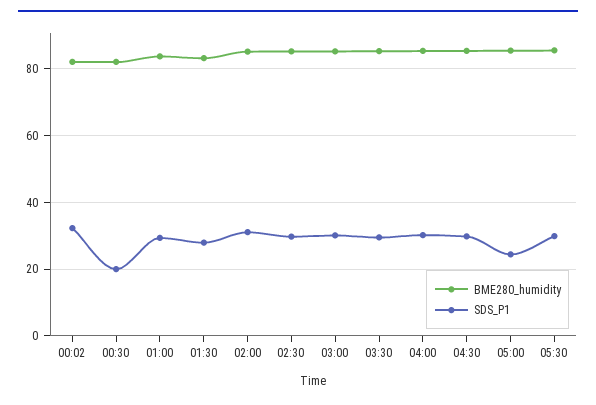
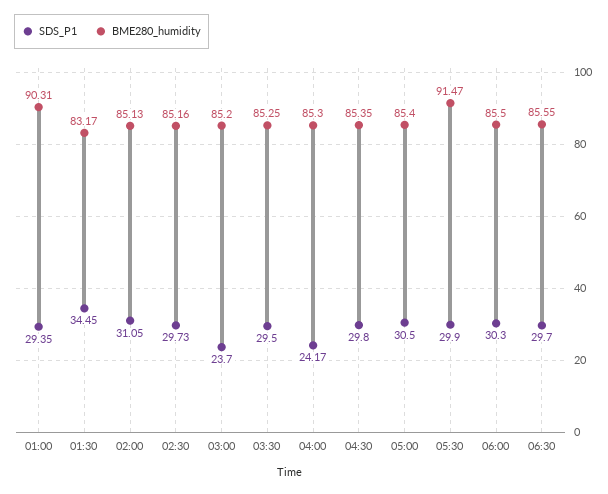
BME280_humidity, 00:02: 82 -> none
SDS_P1, 00:02: 32 -> none
BME280_humidity, 00:30: 82 -> none
SDS_P1, 00:30: 20 -> none
BME280_humidity, 01:00: 84 -> 90.31
SDS_P1, 01:30: 28 -> 34.45
SDS_P1, 03:00: 30 -> 23.7
SDS_P1, 04:00: 30 -> 24.17
SDS_P1, 05:00: 24 -> 30.5
BME280_humidity, 05:30: 86 -> 91.47
SDS_P1, 06:00: none -> 30.3
BME280_humidity, 06:00: none -> 85.5
SDS_P1, 06:30: none -> 29.7
BME280_humidity, 06:30: none -> 85.55

